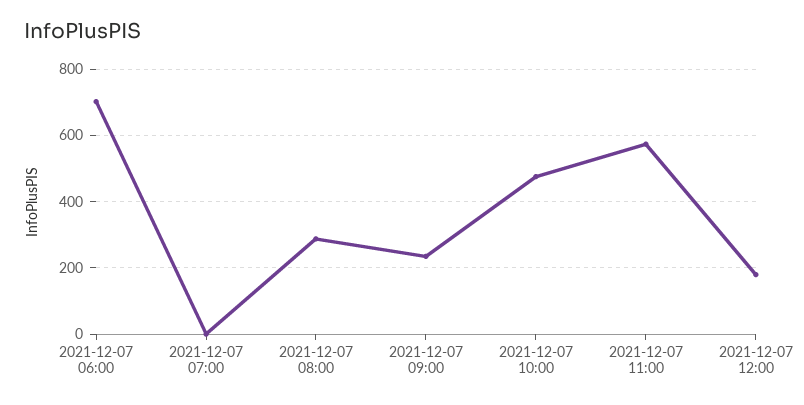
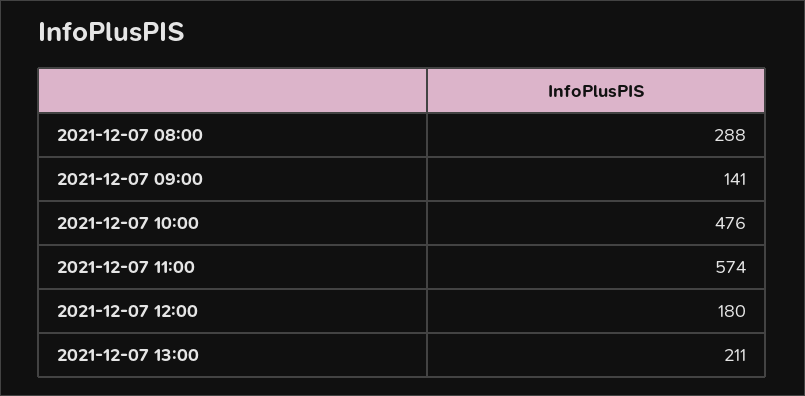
2021-12-07 06:00: 700 -> none
2021-12-07 07:00: 0 -> none
2021-12-07 09:00: 240 -> 141
2021-12-07 13:00: none -> 211

